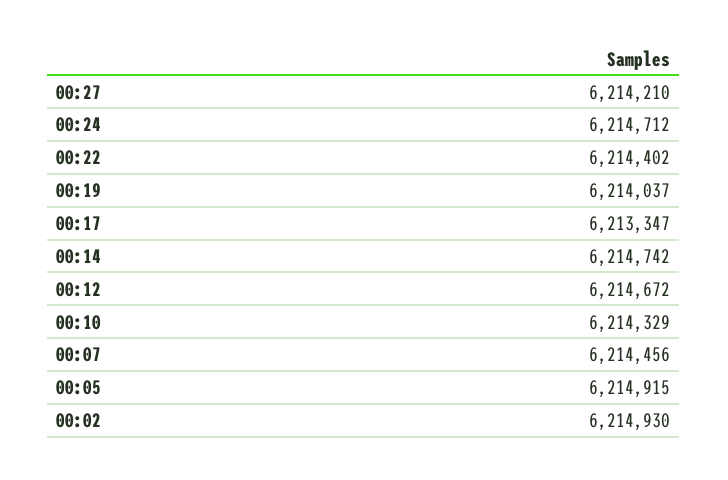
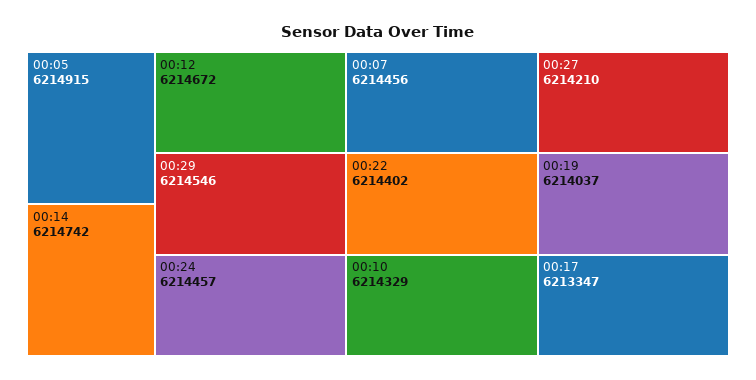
00:24: 6214712 -> 6214457
00:02: 6214930 -> none
00:29: none -> 6214546

